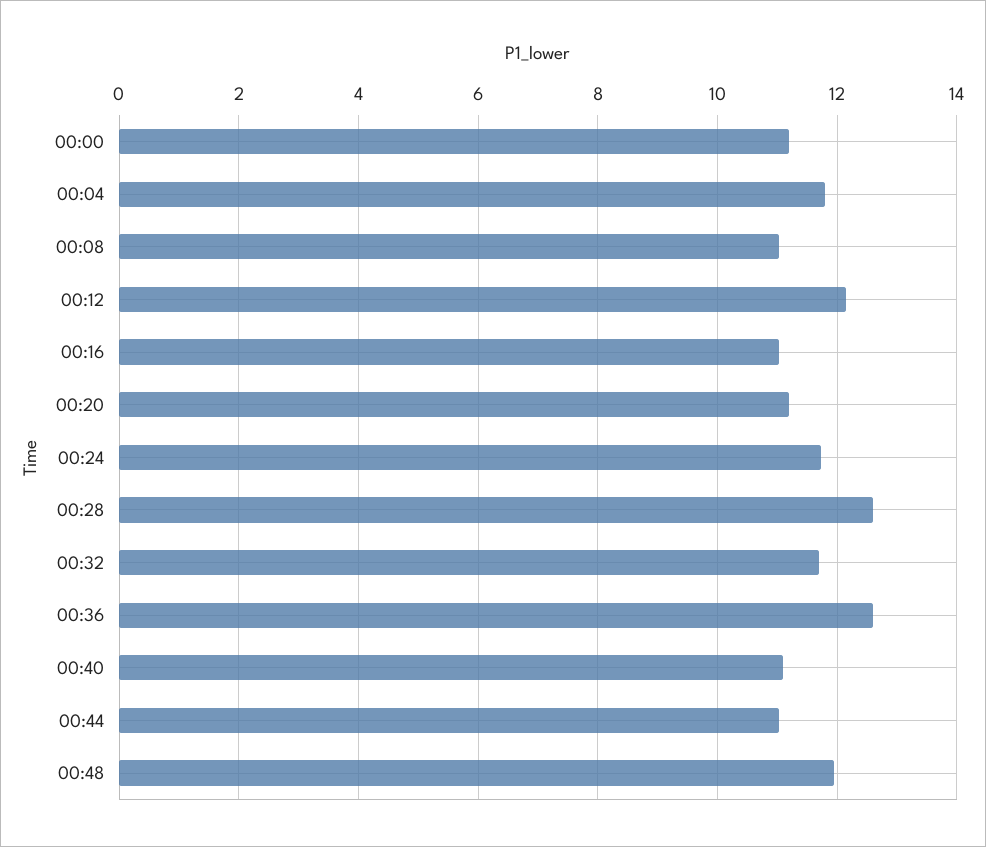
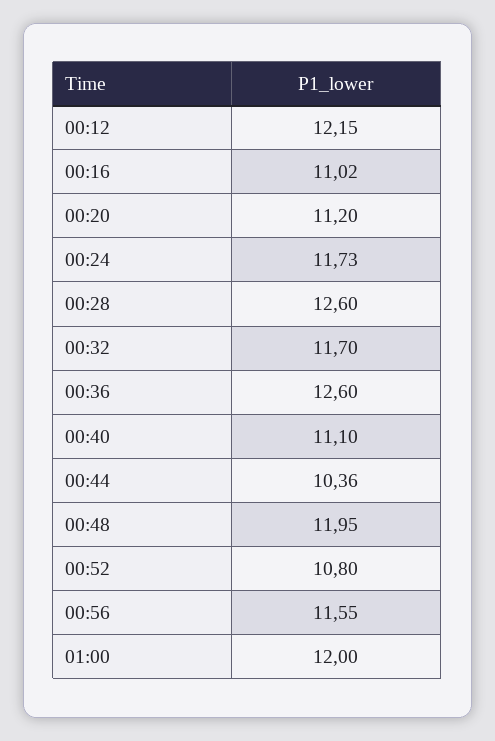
00:00: 11.2 -> none
00:04: 11.8 -> none
00:08: 11 -> none
00:44: 11 -> 10.36
00:52: none -> 10.8
00:56: none -> 11.55
01:00: none -> 12

